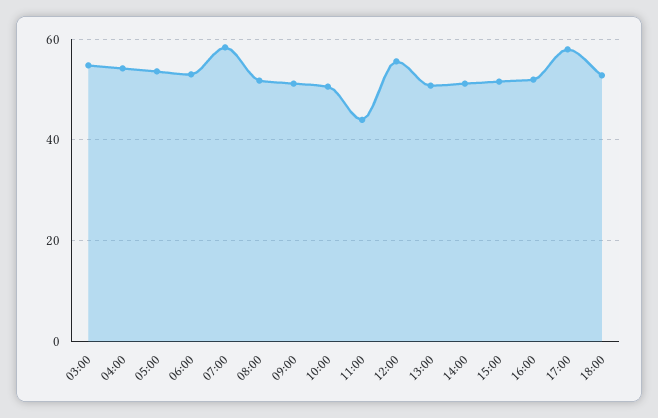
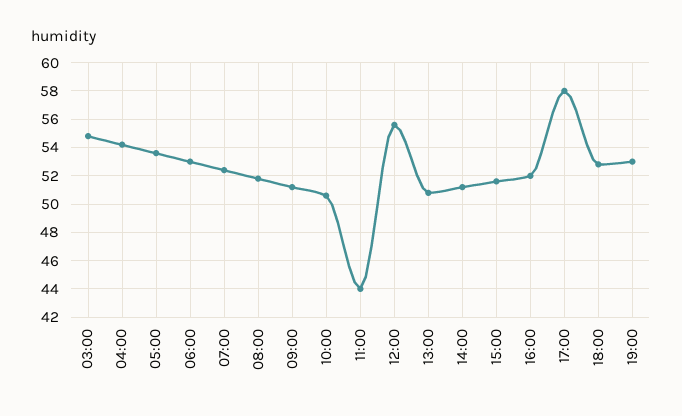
07:00: 58 -> 52.5
19:00: none -> 53

